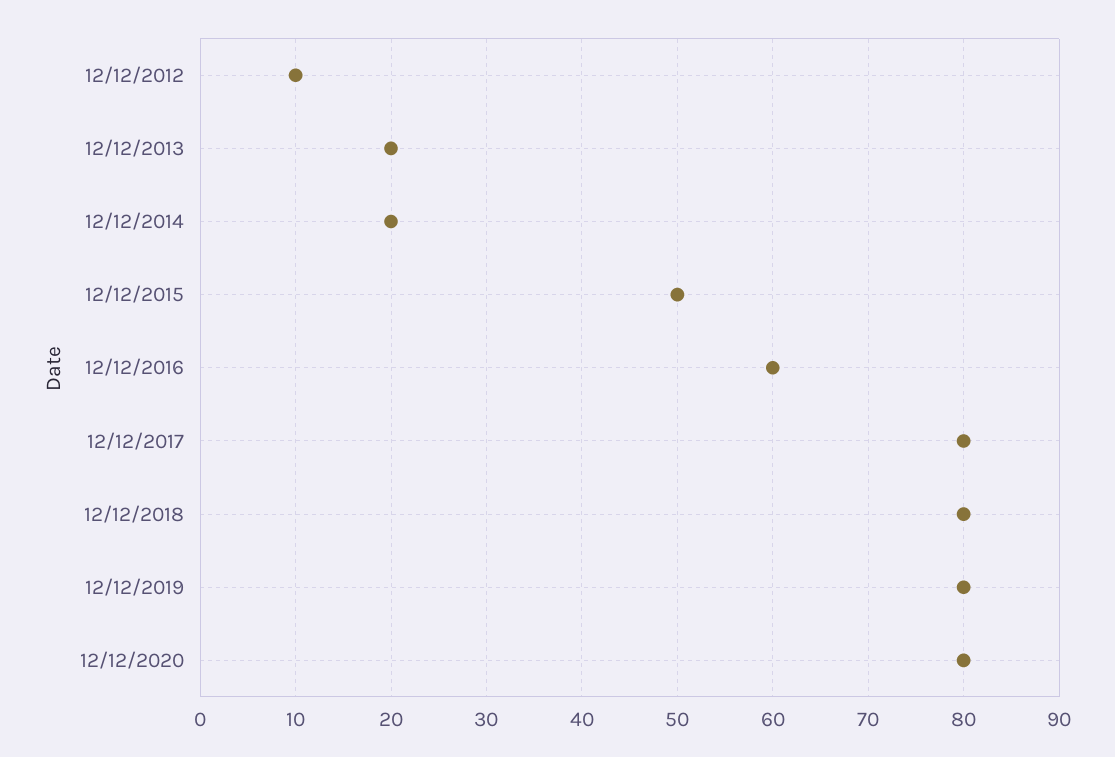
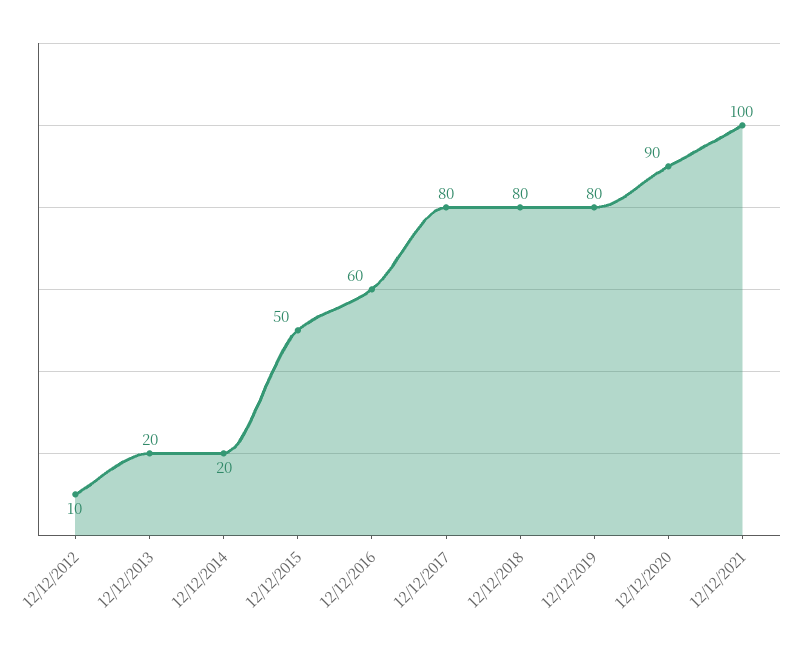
12/12/2020: 80 -> 90
12/12/2021: none -> 100

